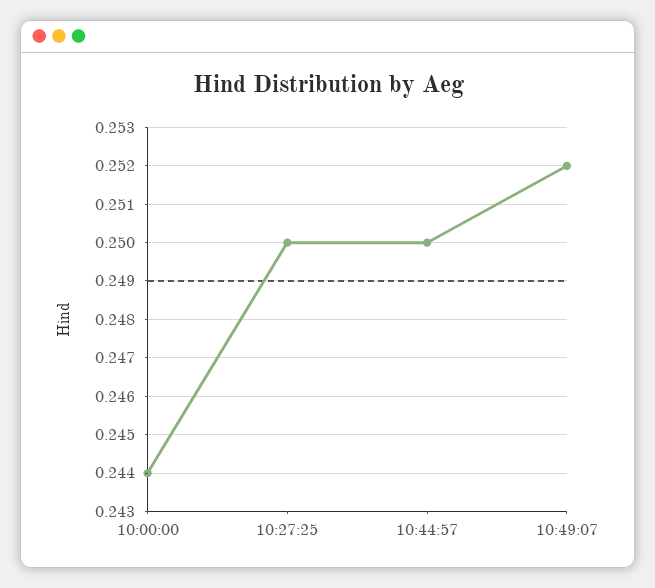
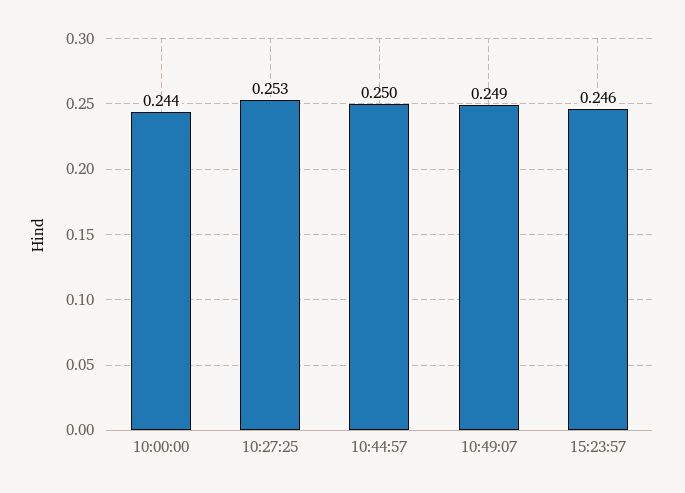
10:27:25: 0.25 -> 0.253
10:49:07: 0.252 -> 0.249
15:23:57: none -> 0.246

